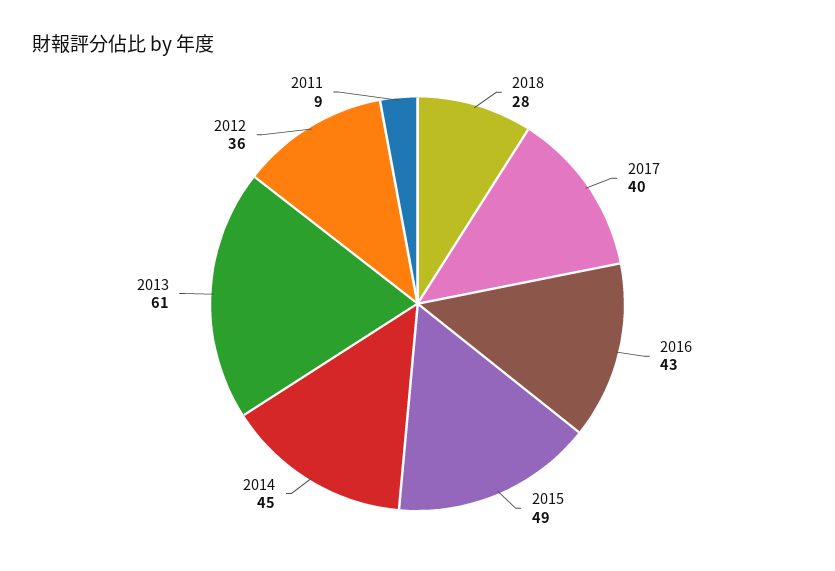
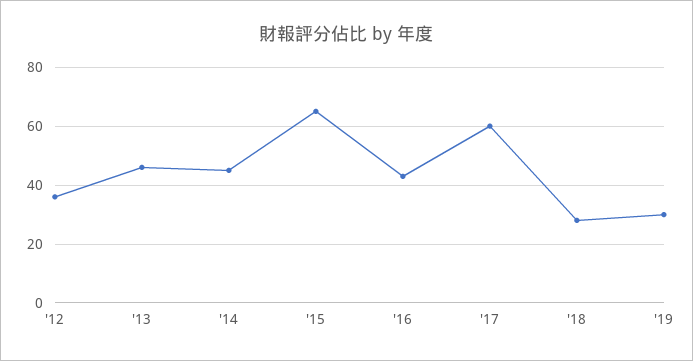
2017: 40 -> 60
2015: 49 -> 65
2013: 61 -> 45
2011: 9 -> none
'19: none -> 30

